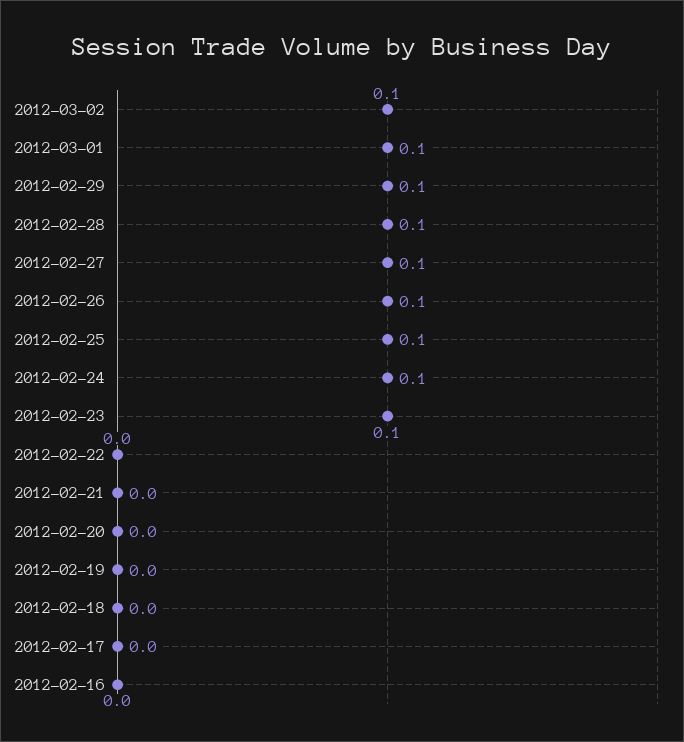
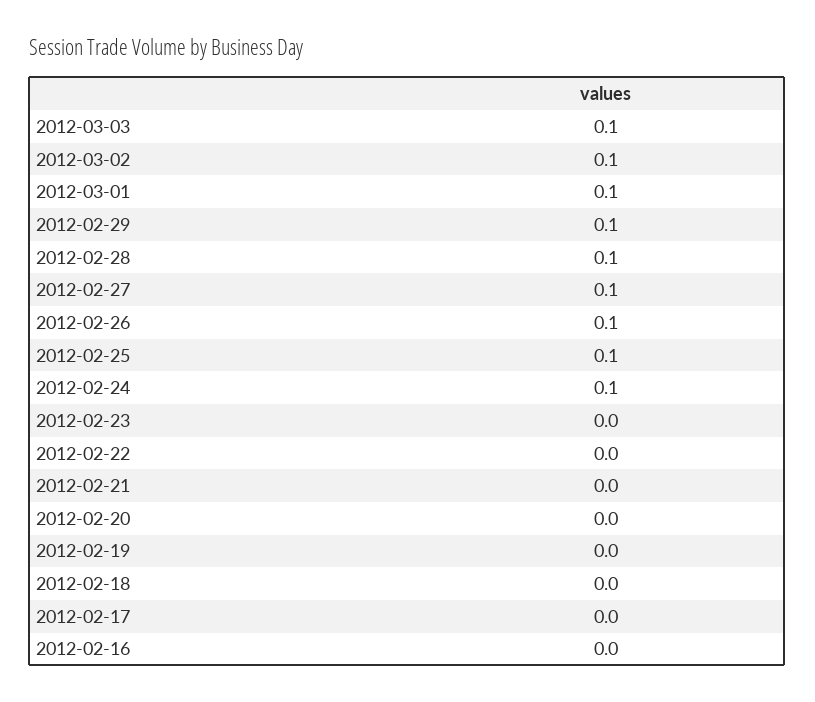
2012-02-23: 0.1 -> 0
2012-03-03: none -> 0.1

